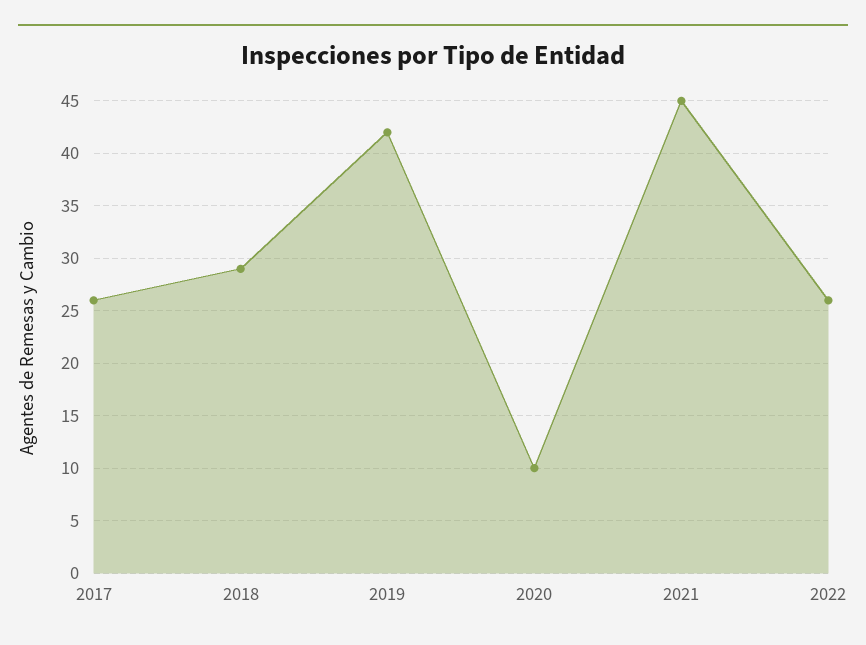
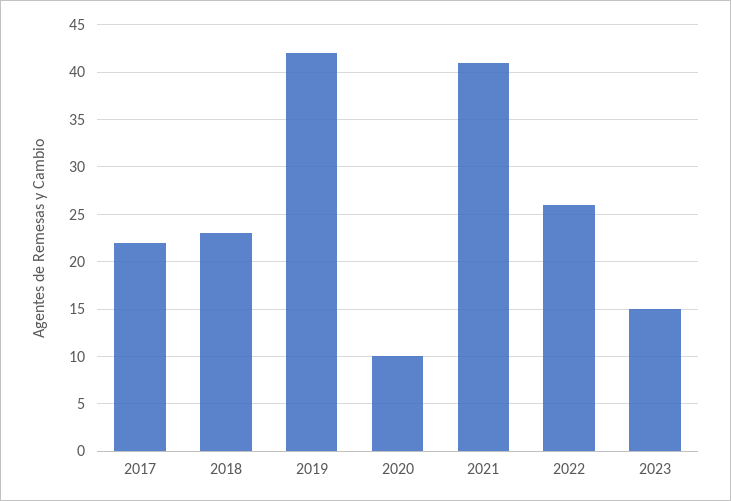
2017: 26 -> 22
2018: 29 -> 23
2021: 45 -> 41
2023: none -> 15

